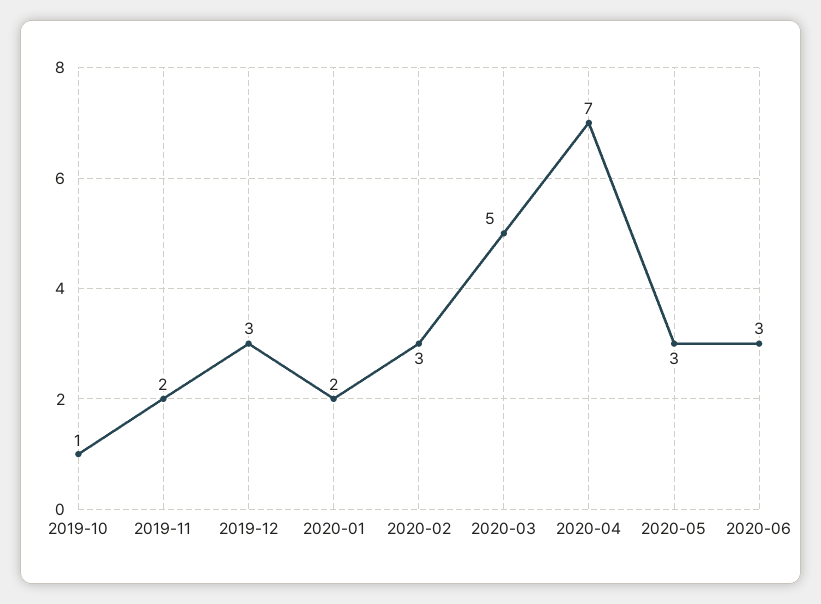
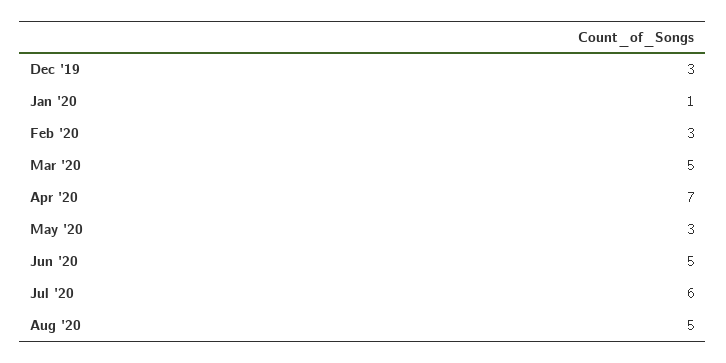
2019-10: 1 -> none
2019-11: 2 -> none
2020-01: 2 -> 1
2020-06: 3 -> 5
Jul '20: none -> 6
Aug '20: none -> 5

